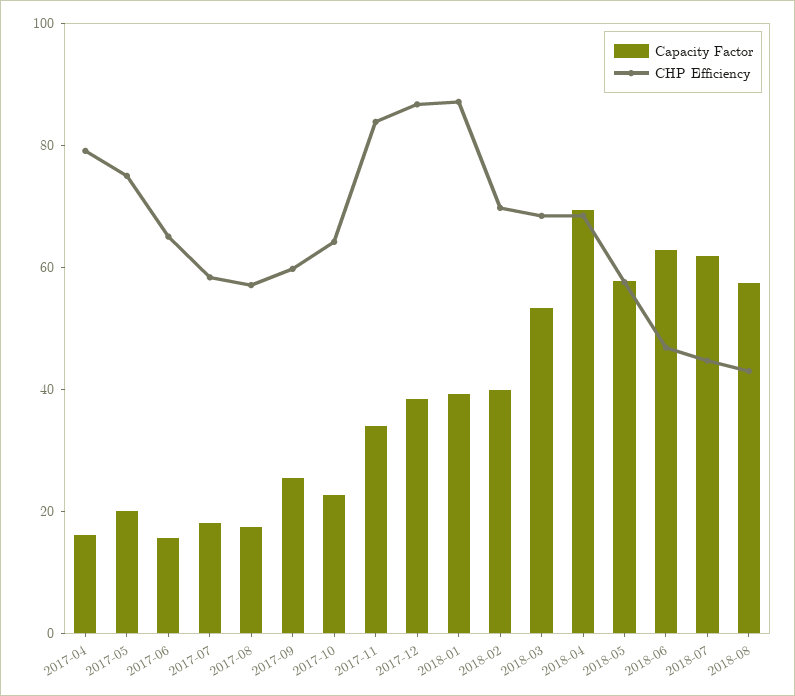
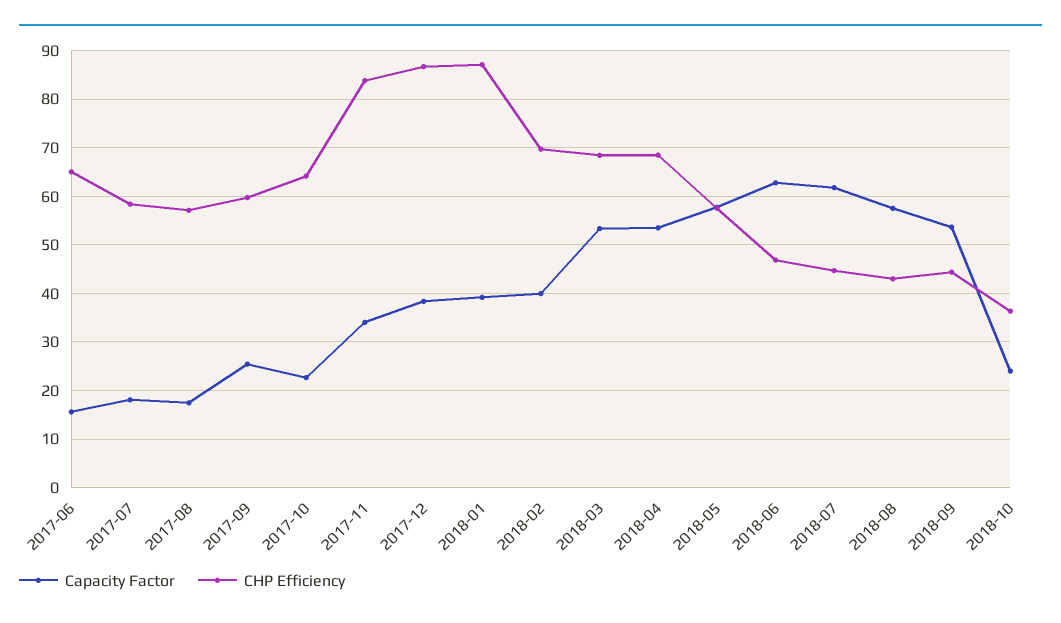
Capacity Factor, 2017-04: 15 -> none
CHP Efficiency, 2017-04: 80 -> none
Capacity Factor, 2017-05: 20 -> none
CHP Efficiency, 2017-05: 75 -> none
Capacity Factor, 2018-04: 70 -> 54
Capacity Factor, 2018-09: none -> 54
CHP Efficiency, 2018-09: none -> 44
Capacity Factor, 2018-10: none -> 24
CHP Efficiency, 2018-10: none -> 36

